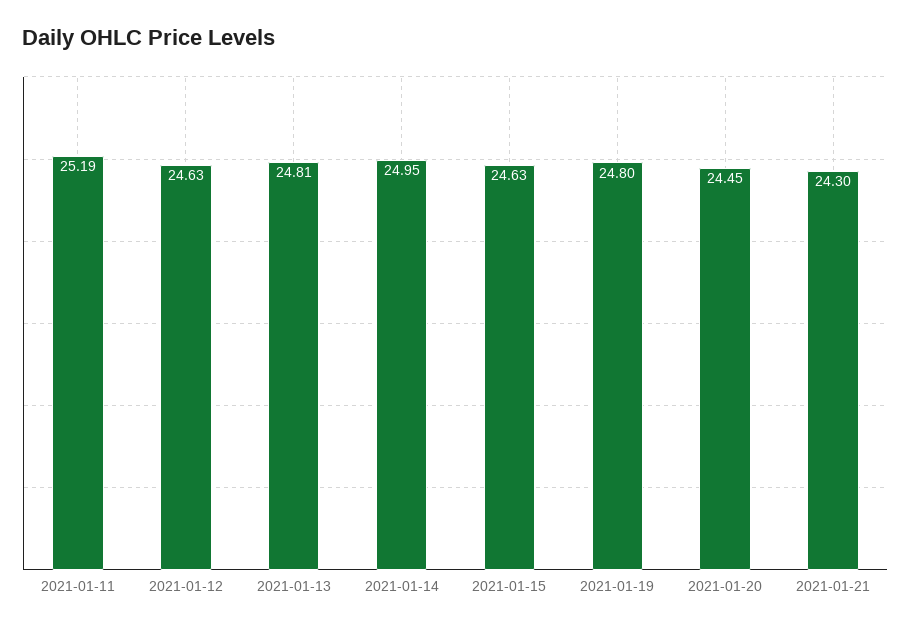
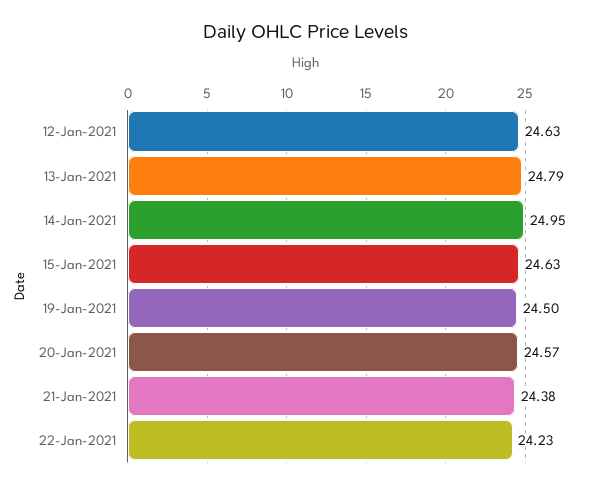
2021-01-11: 25.19 -> none
2021-01-13: 24.81 -> 24.79
2021-01-19: 24.8 -> 24.5
2021-01-20: 24.45 -> 24.57
2021-01-21: 24.3 -> 24.38
22-Jan-2021: none -> 24.23

